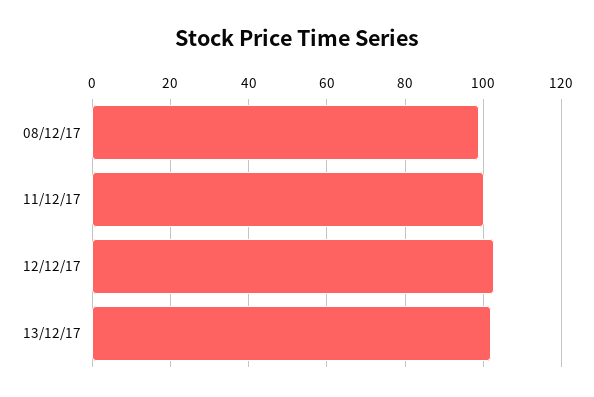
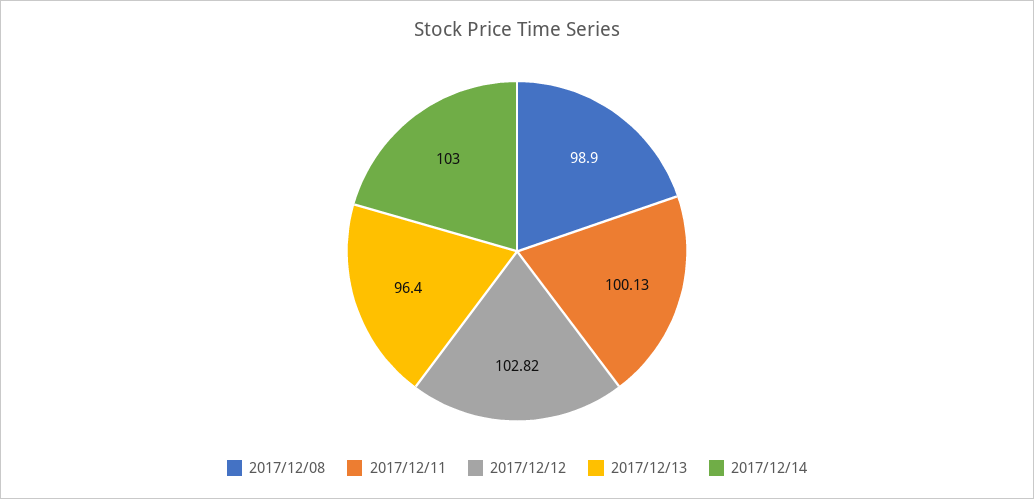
13/12/17: 102 -> 96.4
2017/12/14: none -> 103

